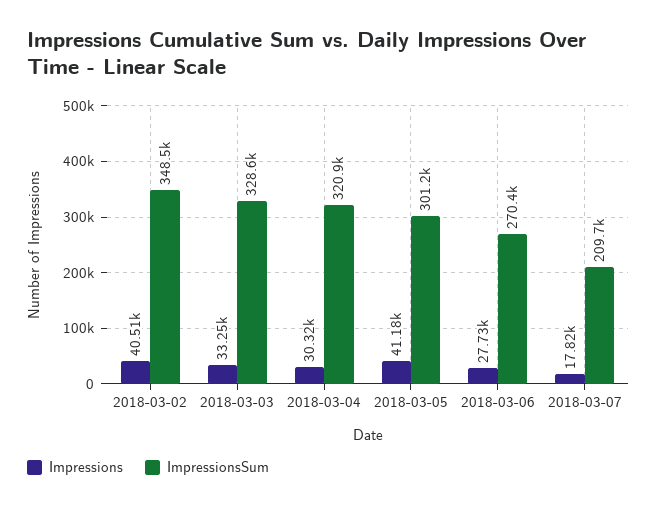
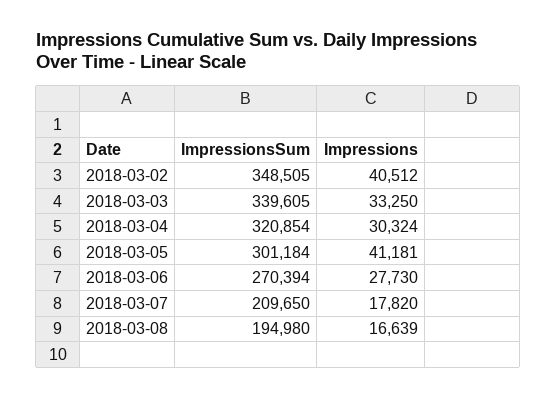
ImpressionsSum, 2018-03-03: 328600 -> 339605
ImpressionsSum, 2018-03-08: none -> 194980
Impressions, 2018-03-08: none -> 16639

